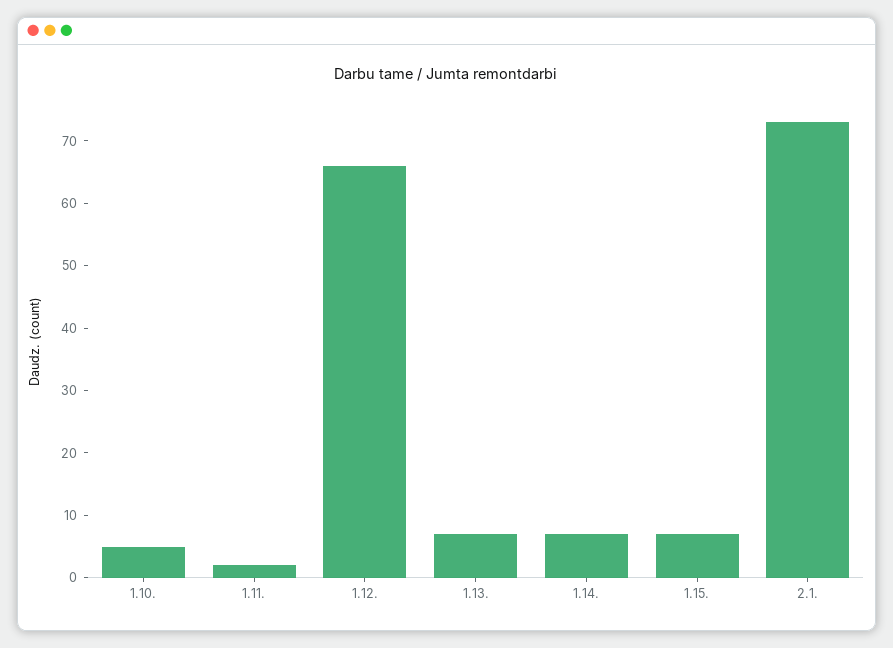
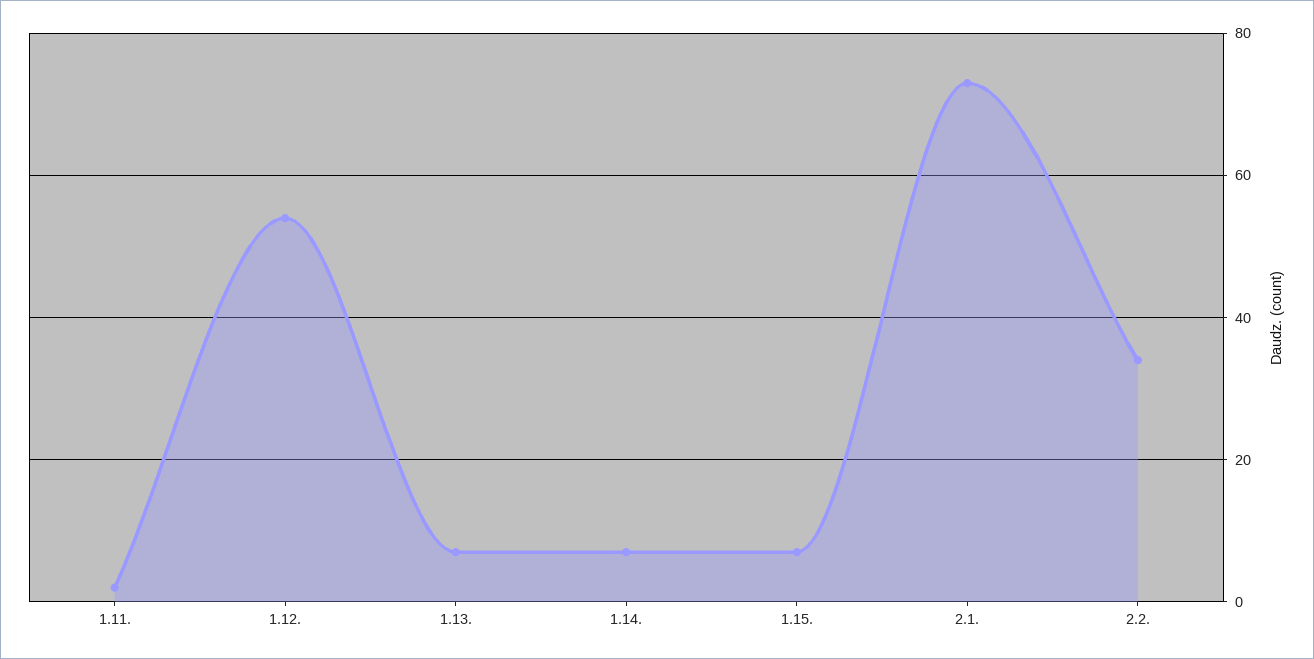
1.10.: 5 -> none
1.12.: 65 -> 55
2.2.: none -> 35

